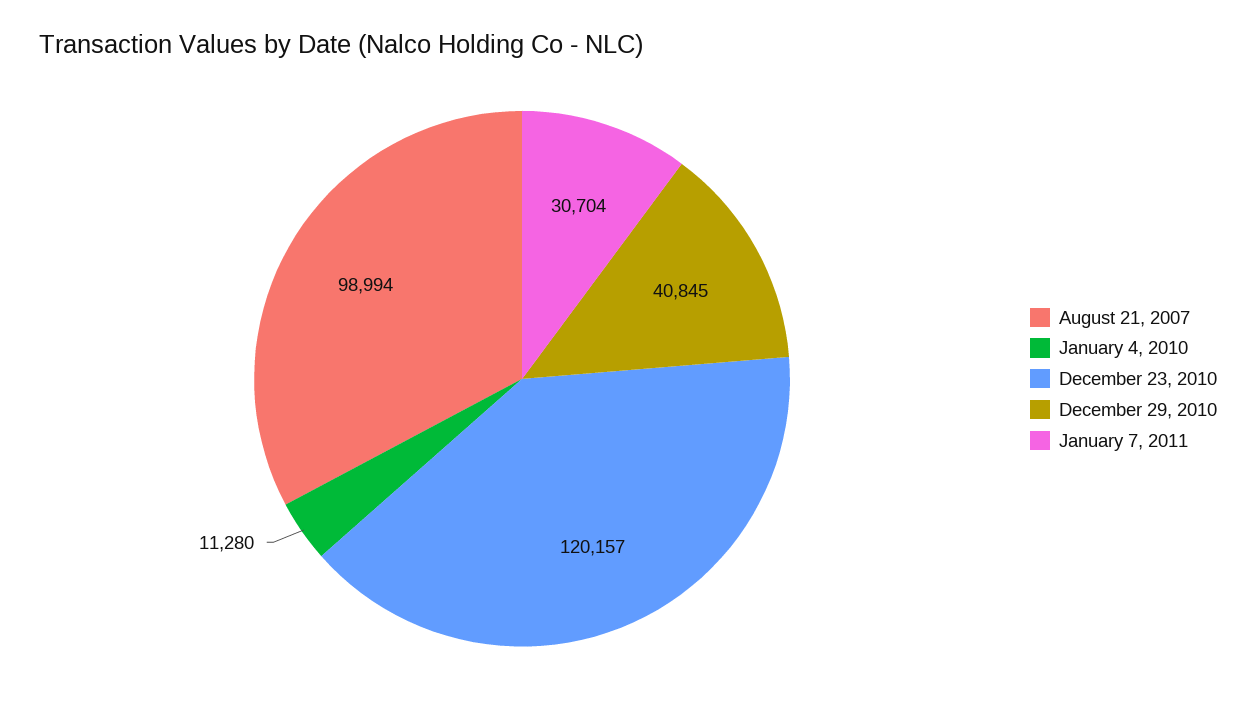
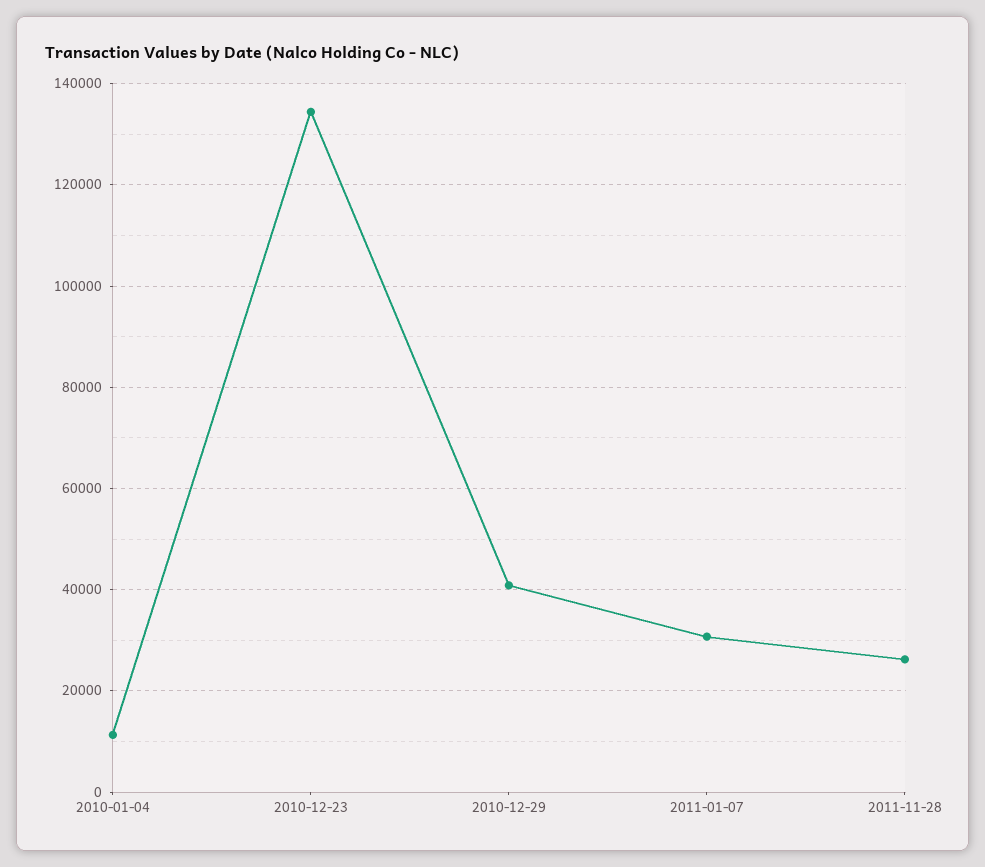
August 21, 2007: 98994 -> none
December 23, 2010: 120157 -> 134000
2011-11-28: none -> 26000

